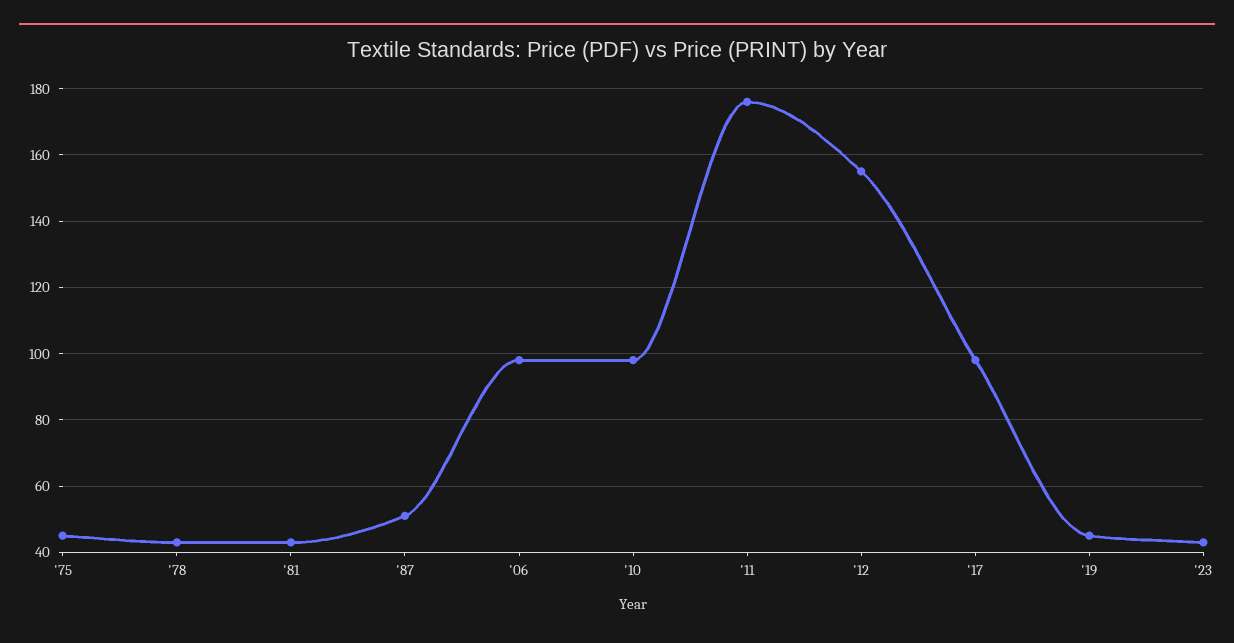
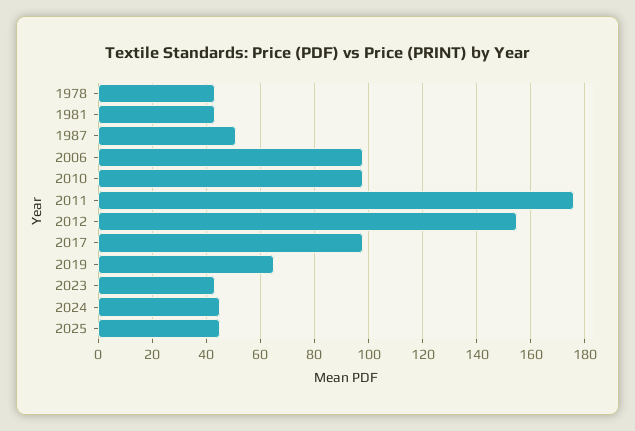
'75: 45 -> none
'19: 45 -> 65
2024: none -> 45
2025: none -> 45

